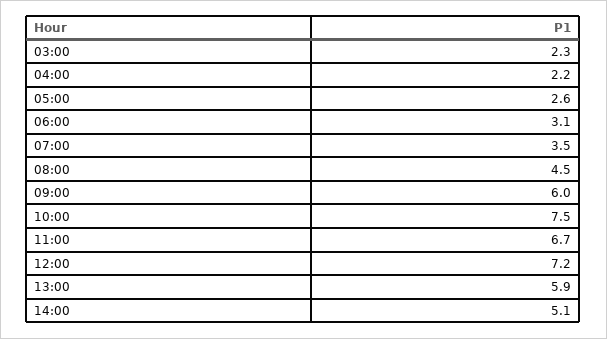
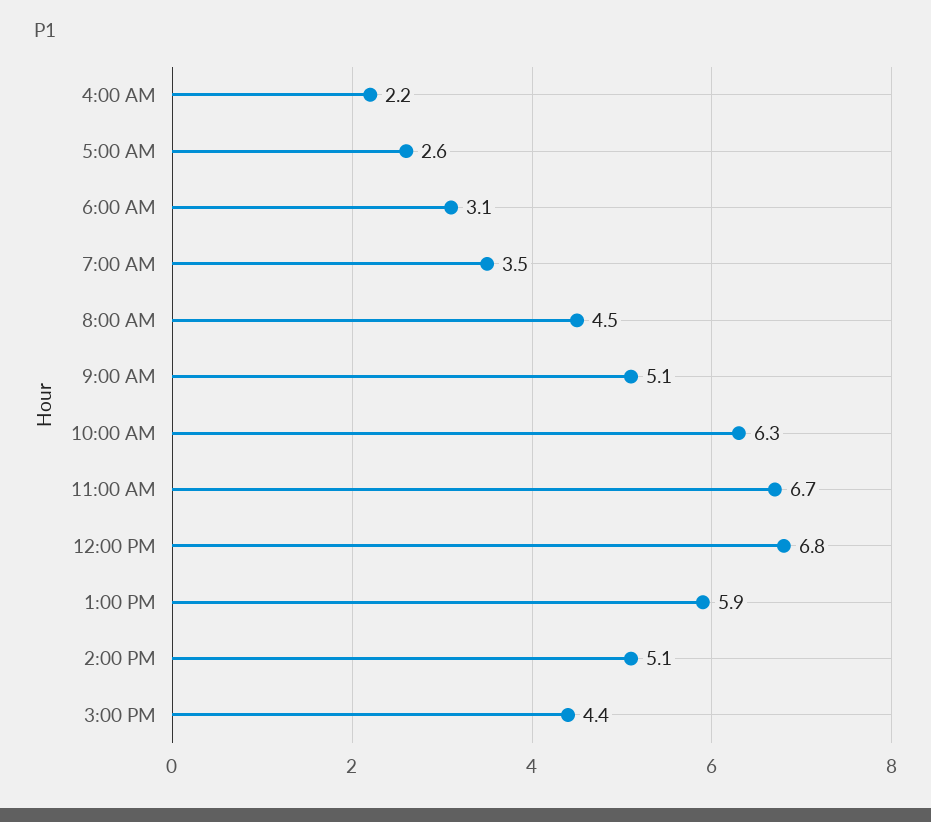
03:00: 2.3 -> none
09:00: 6 -> 5.1
10:00: 7.5 -> 6.3
12:00: 7.2 -> 6.8
3:00 PM: none -> 4.4

